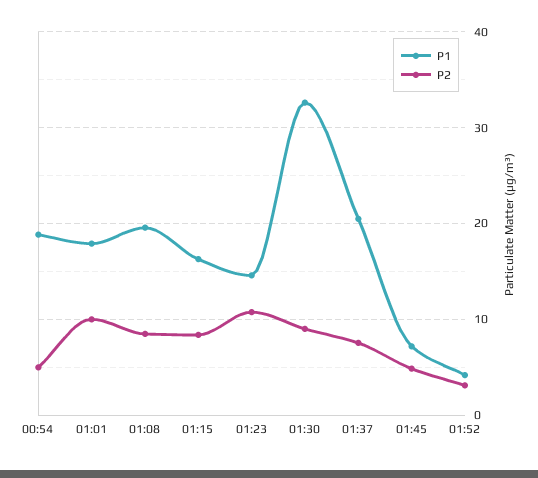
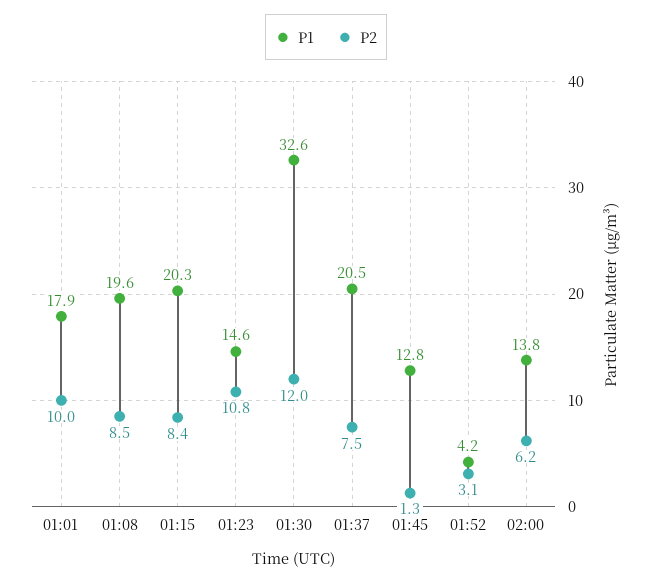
P1, 00:54: 19 -> none
P2, 00:54: 5 -> none
P1, 01:15: 16 -> 20.3
P2, 01:30: 9 -> 12
P1, 01:45: 7 -> 12.8
P2, 01:45: 5 -> 1.3
P1, 02:00: none -> 13.8
P2, 02:00: none -> 6.2

